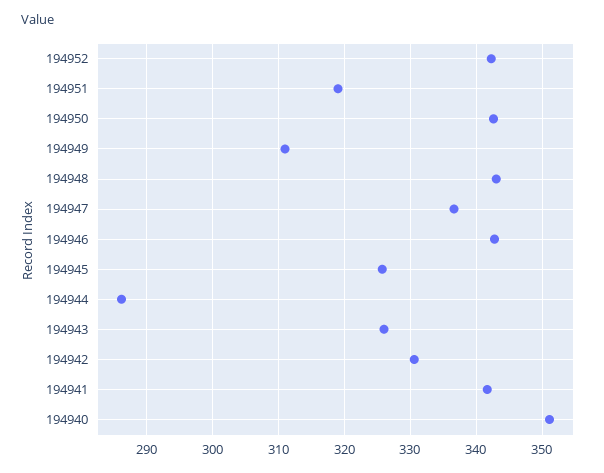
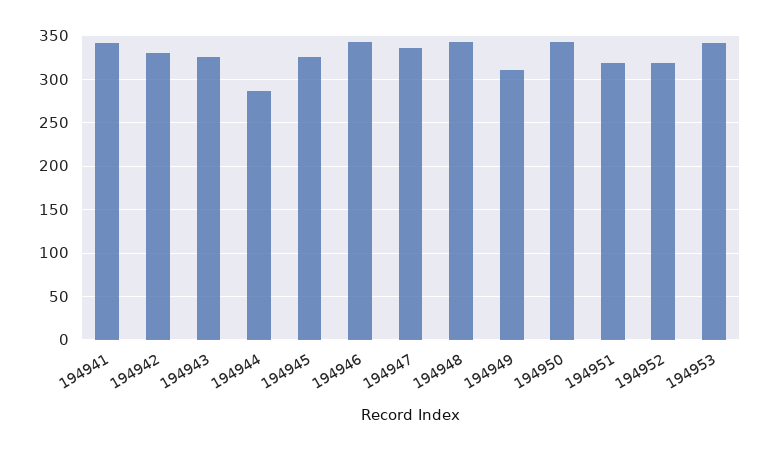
194952: 342 -> 320
194940: 351 -> none
194953: none -> 340

